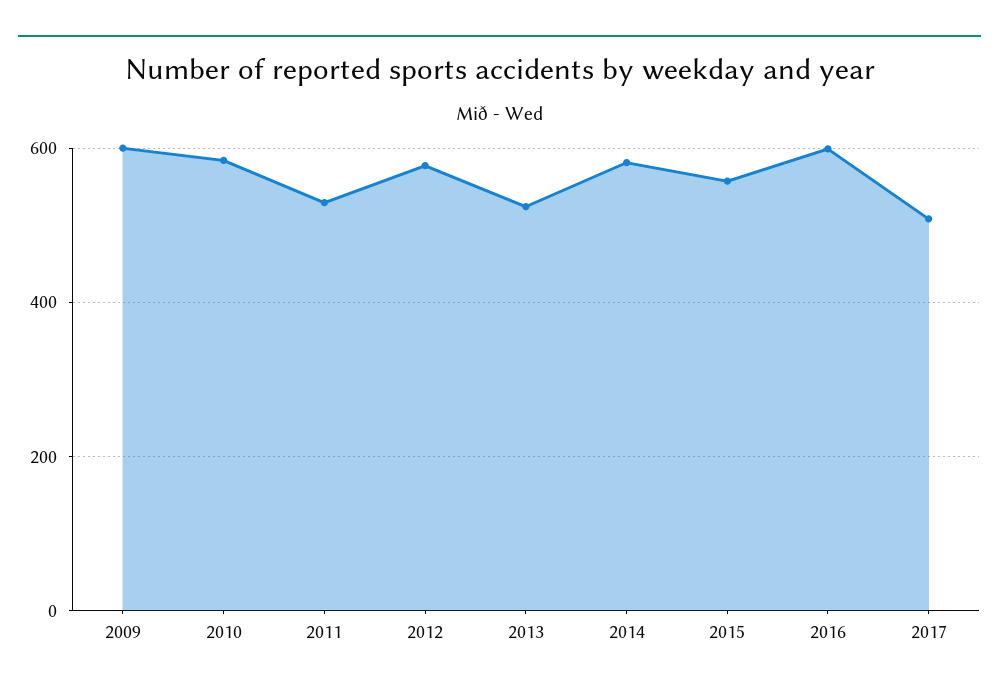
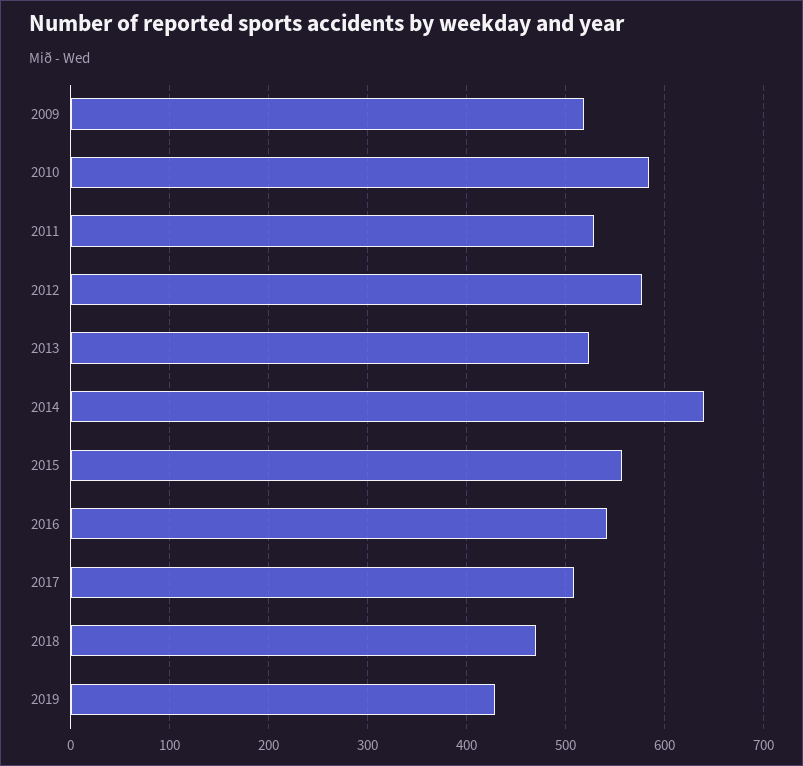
2009: 600 -> 520
2014: 580 -> 640
2016: 600 -> 540
2018: none -> 470
2019: none -> 430

